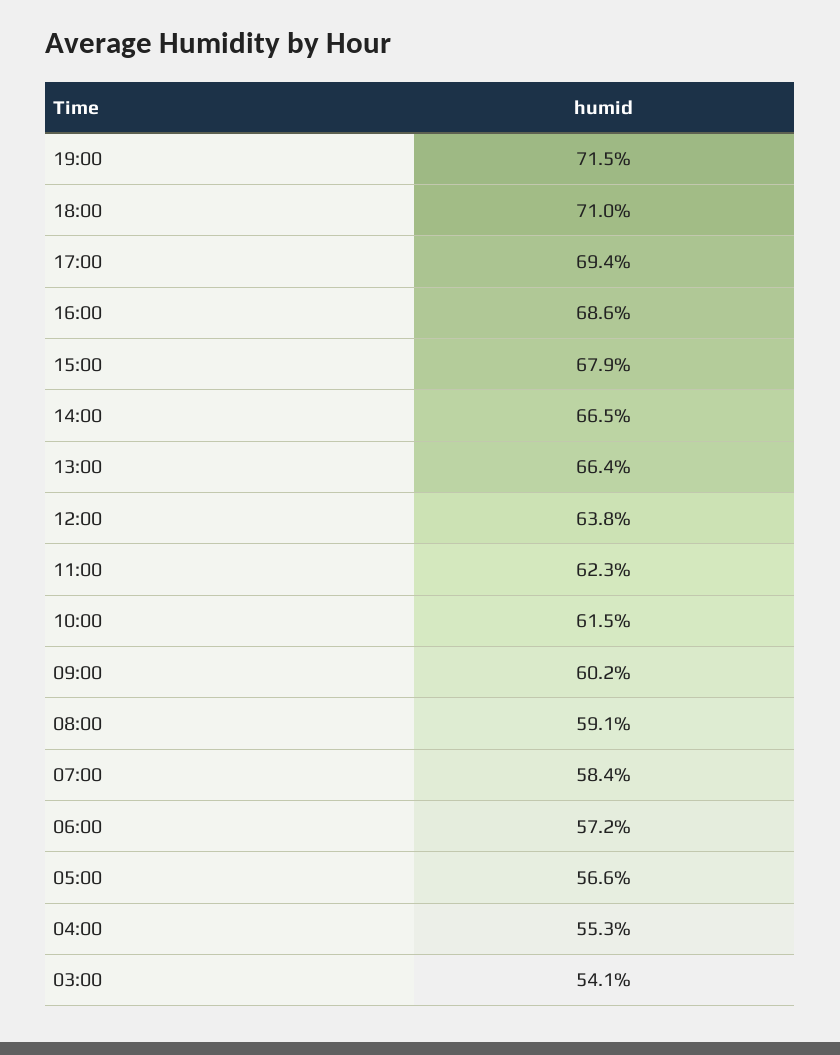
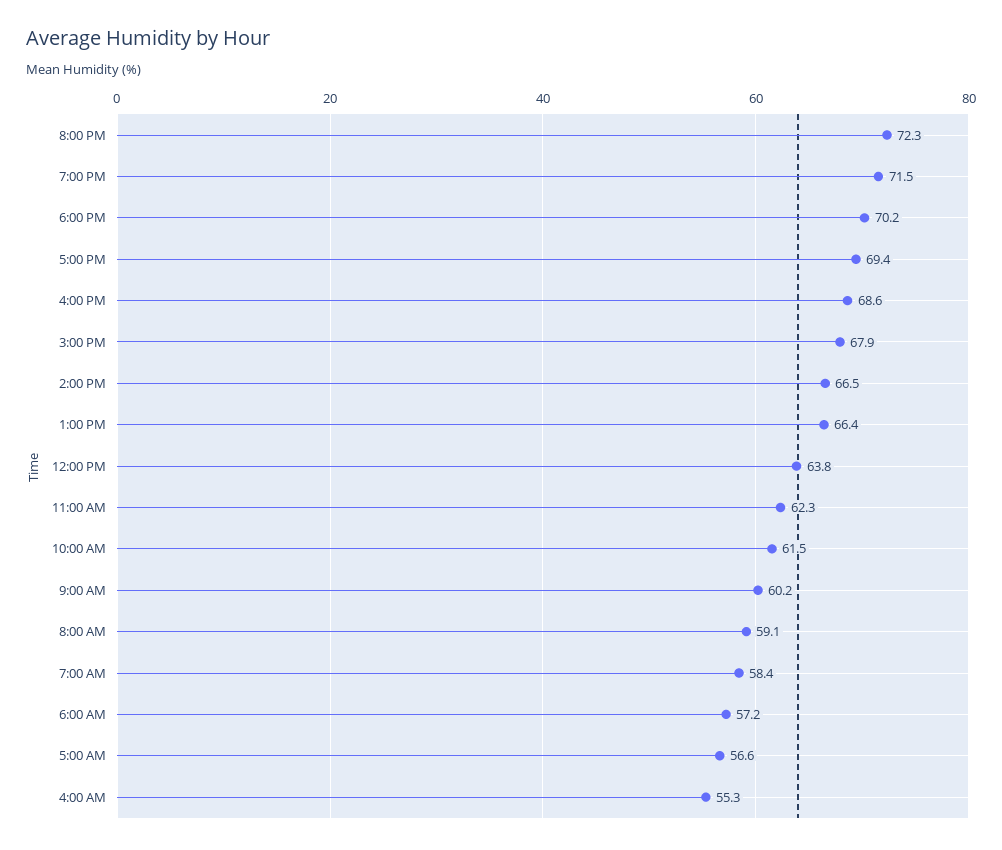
18:00: 71 -> 70.2
03:00: 54.1 -> none
8:00 PM: none -> 72.3

